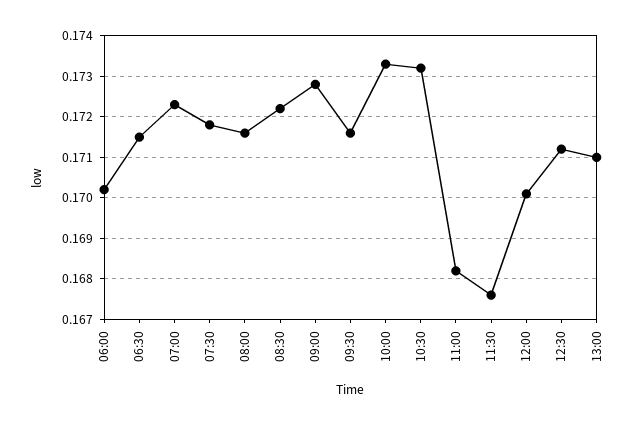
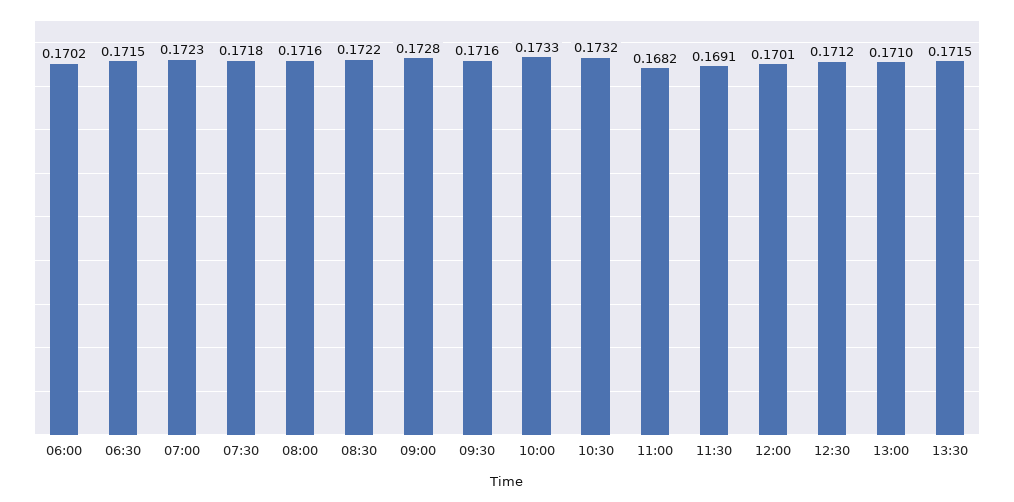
11:30: 0.1675 -> 0.1691
13:30: none -> 0.1715

